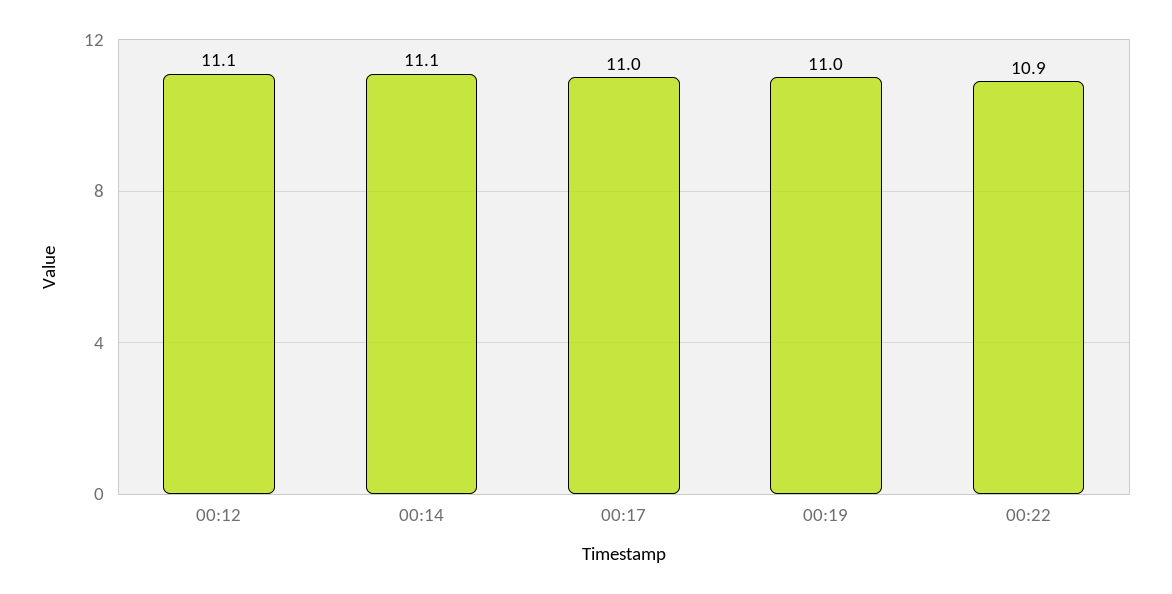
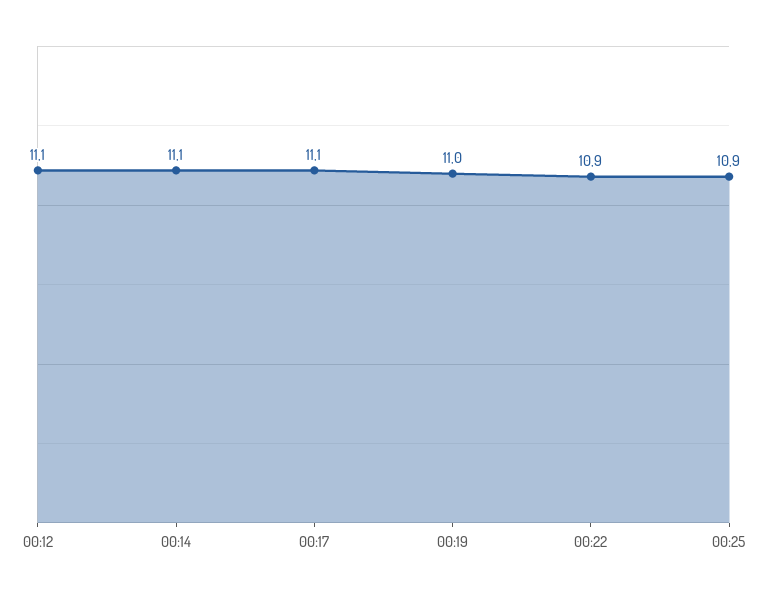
00:17: 11 -> 11.1
00:25: none -> 10.9

